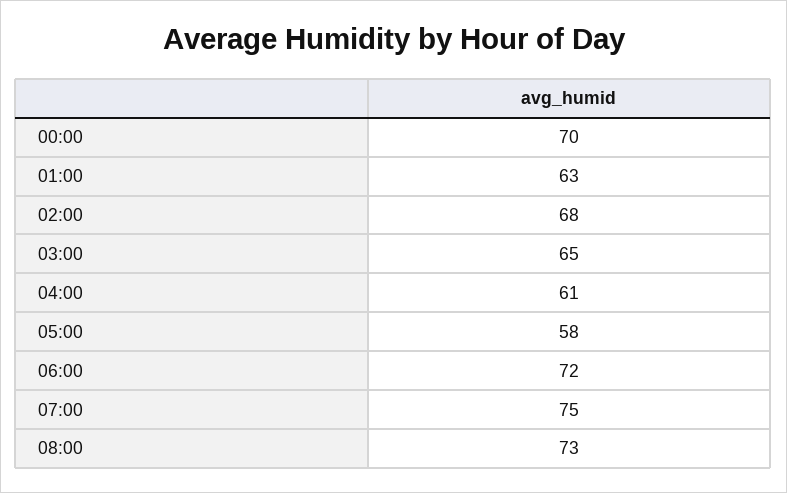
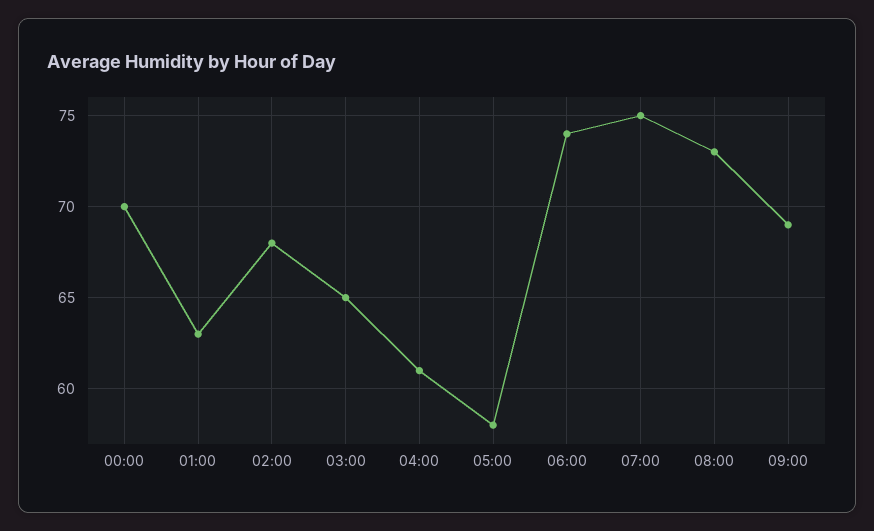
06:00: 72 -> 74
09:00: none -> 69

